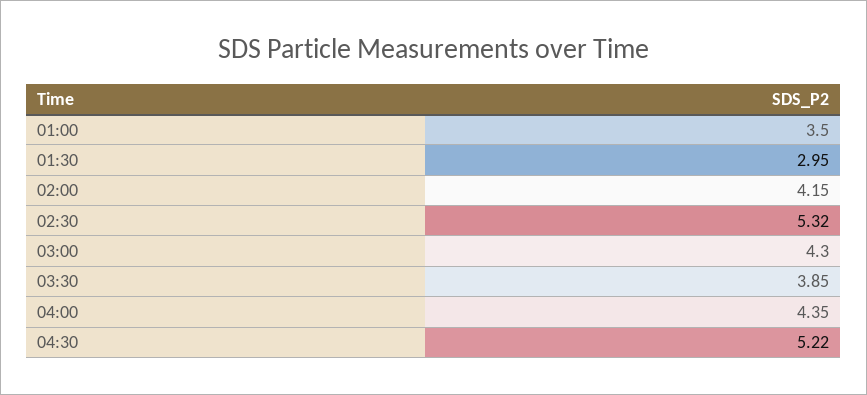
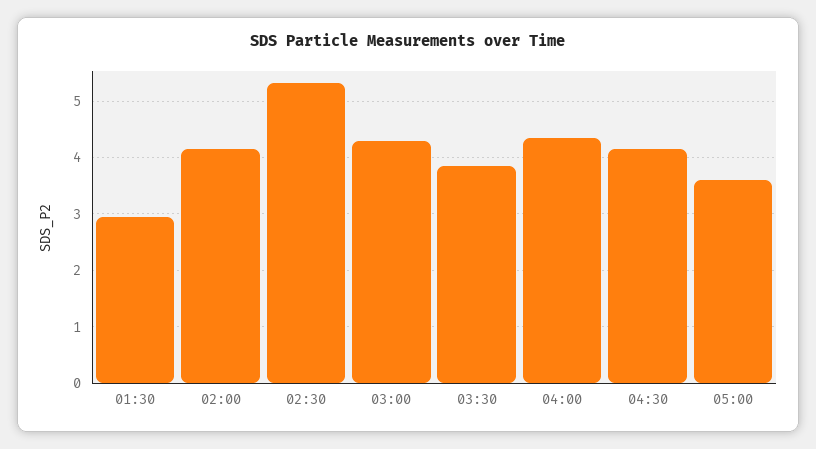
01:00: 3.5 -> none
04:30: 5.22 -> 4.2
05:00: none -> 3.6

